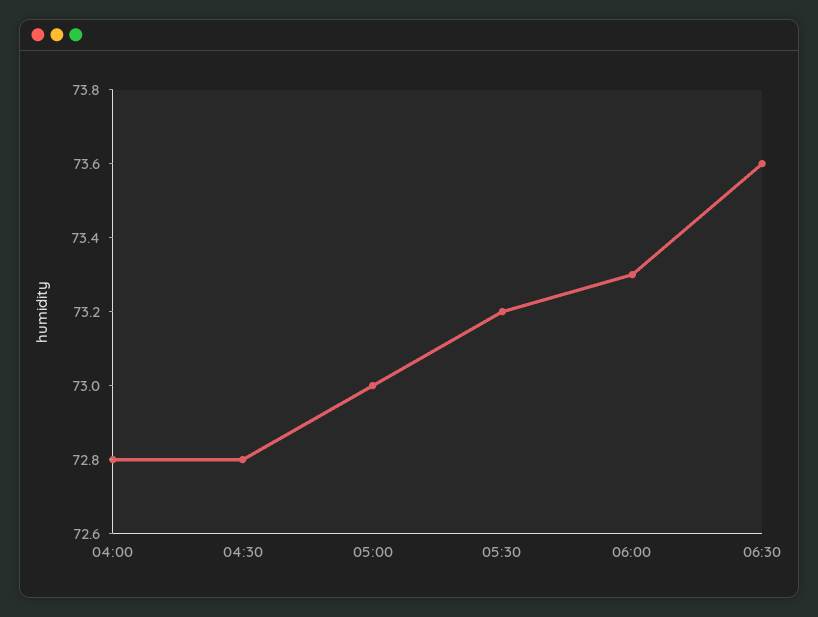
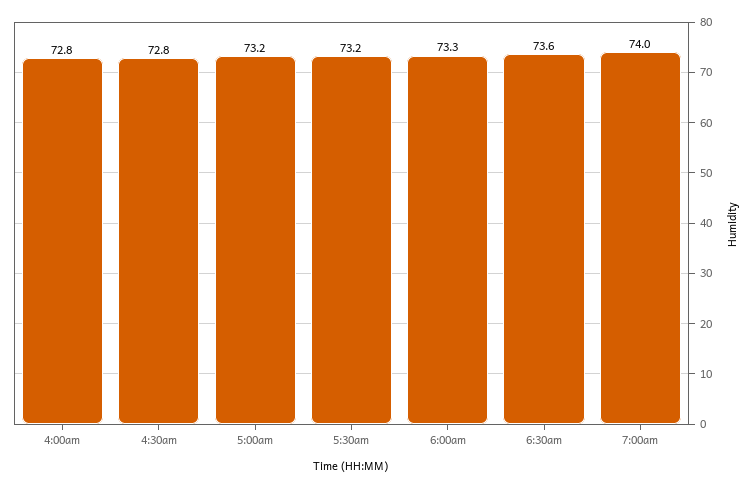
05:00: 73 -> 73.2
7:00am: none -> 74

